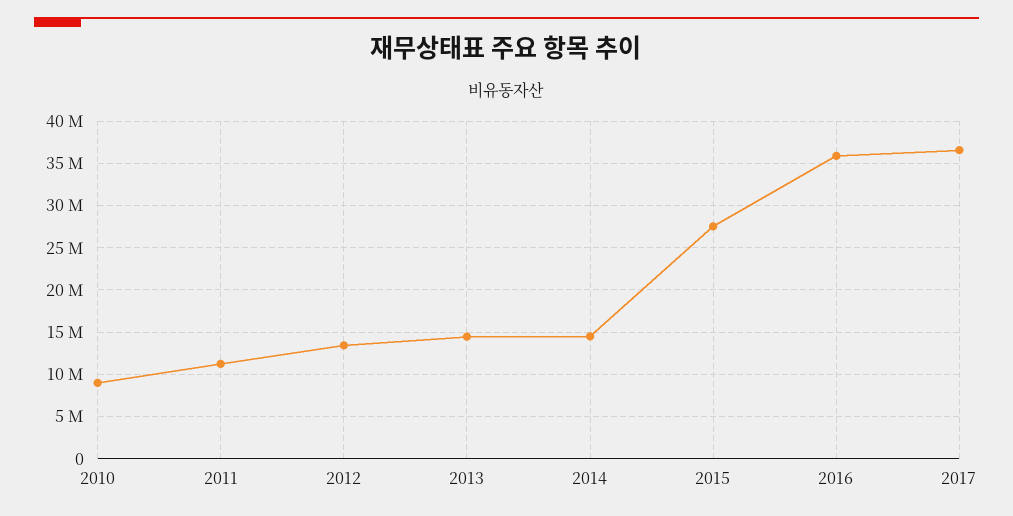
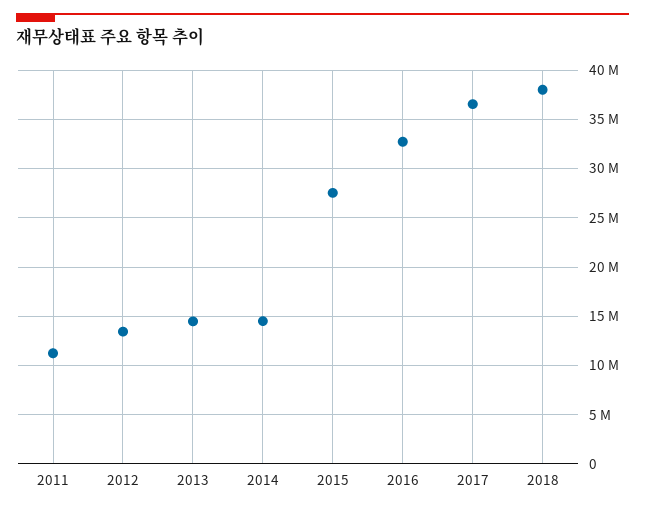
2010: 9000000 -> none
2016: 36000000 -> 33000000
2018: none -> 38000000

